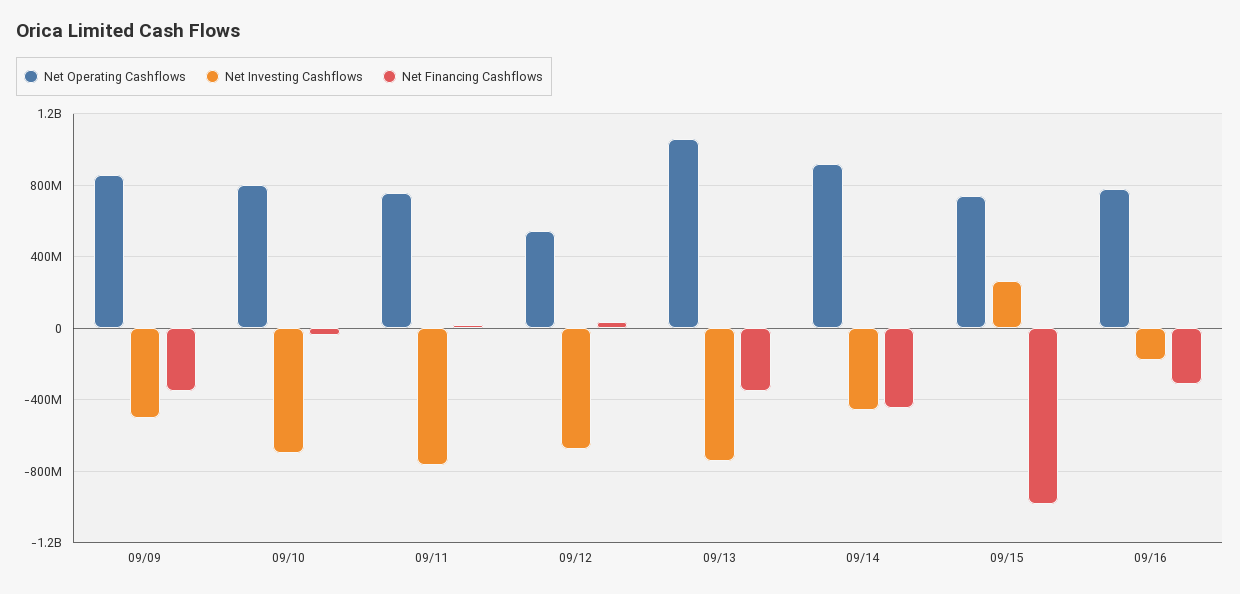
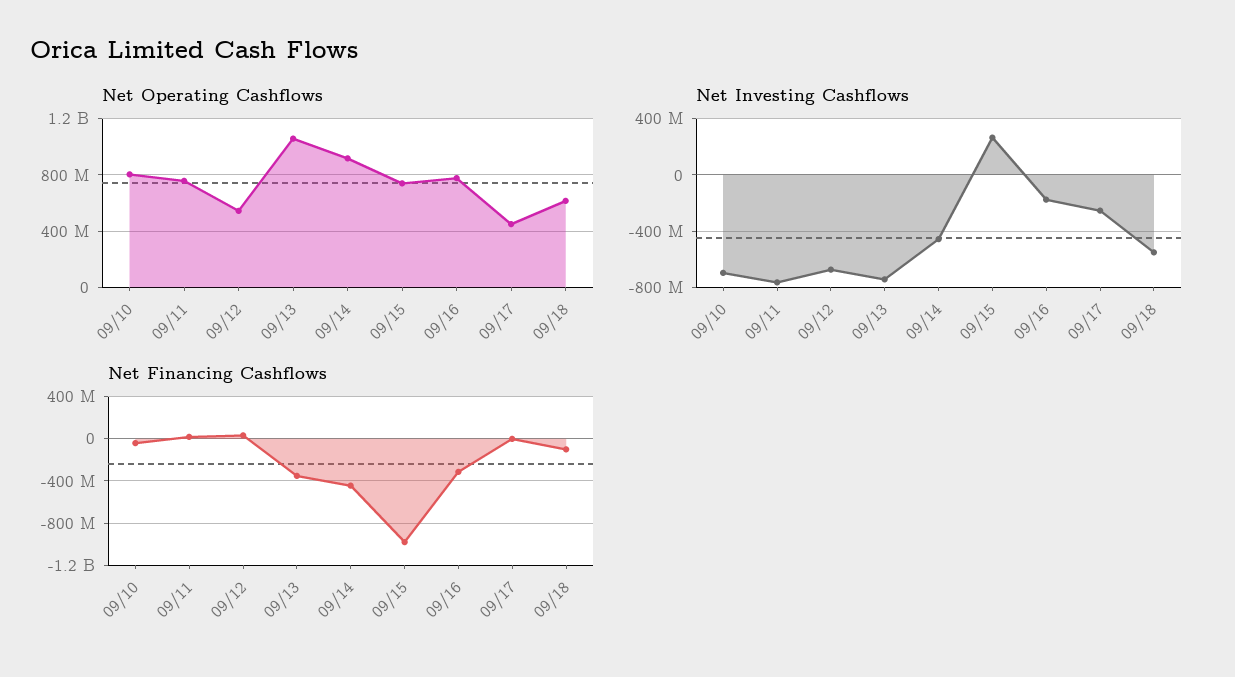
Net Operating Cashflows, 09/09: 850000000 -> none
Net Investing Cashflows, 09/09: -500000000 -> none
Net Financing Cashflows, 09/09: -350000000 -> none
Net Operating Cashflows, 09/17: none -> 450000000
Net Operating Cashflows, 09/18: none -> 600000000
Net Investing Cashflows, 09/17: none -> -250000000
Net Investing Cashflows, 09/18: none -> -550000000
Net Financing Cashflows, 09/17: none -> 0
Net Financing Cashflows, 09/18: none -> -100000000

